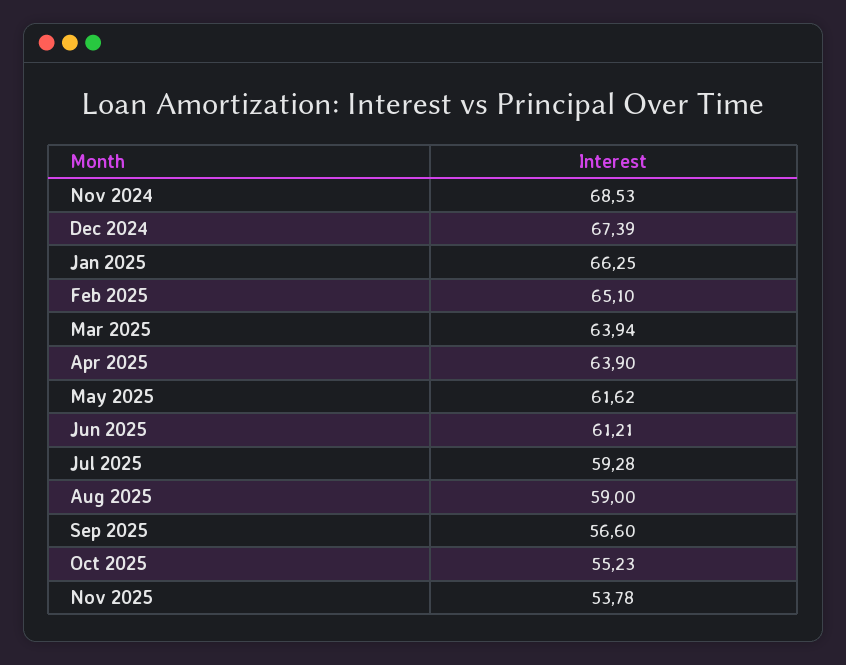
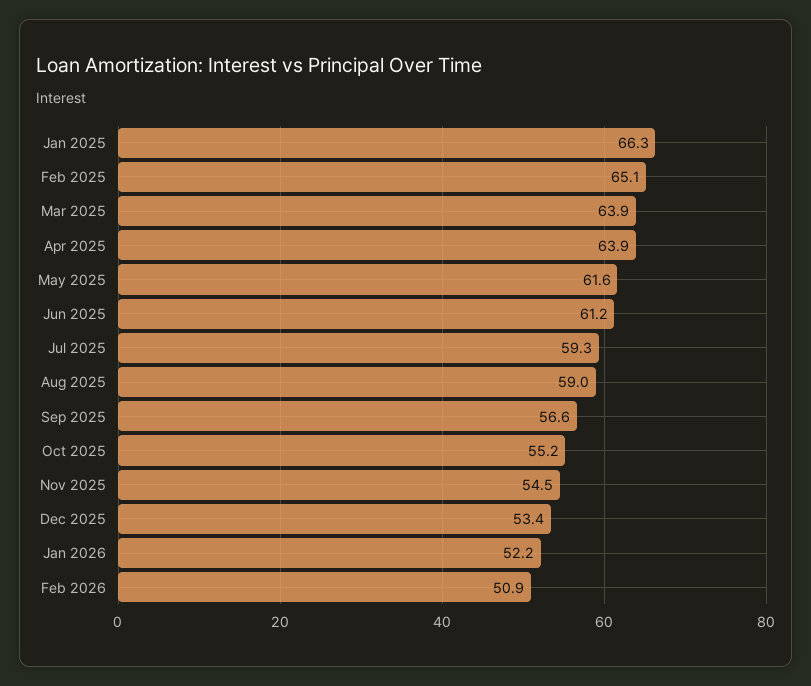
Nov 2024: 68.53 -> none
Dec 2024: 67.39 -> none
Nov 2025: 53.78 -> 54.5
Dec 2025: none -> 53.4
Jan 2026: none -> 52.2
Feb 2026: none -> 50.9

